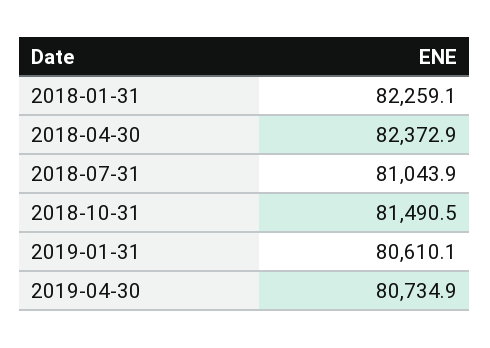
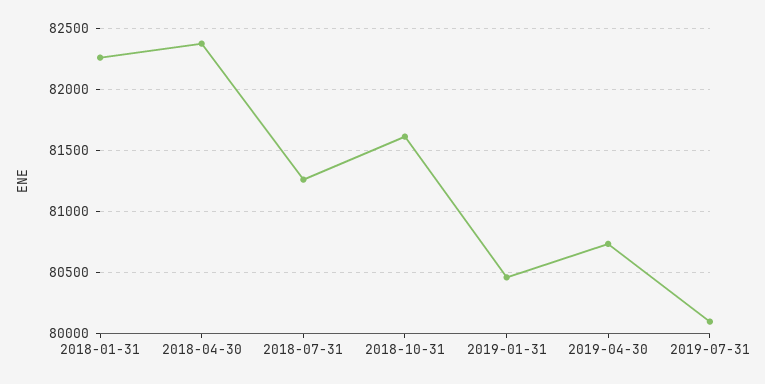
2018-07-31: 81043.9 -> 81250
2018-10-31: 81490.5 -> 81600
2019-01-31: 80610.1 -> 80450
2019-07-31: none -> 80100

